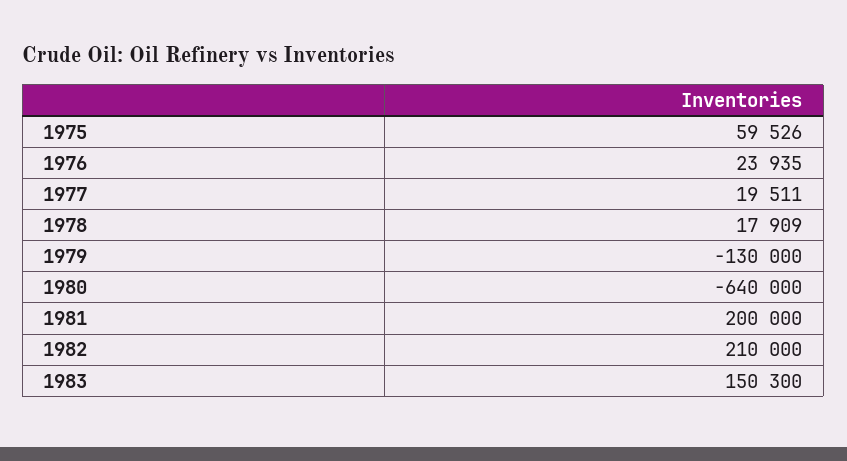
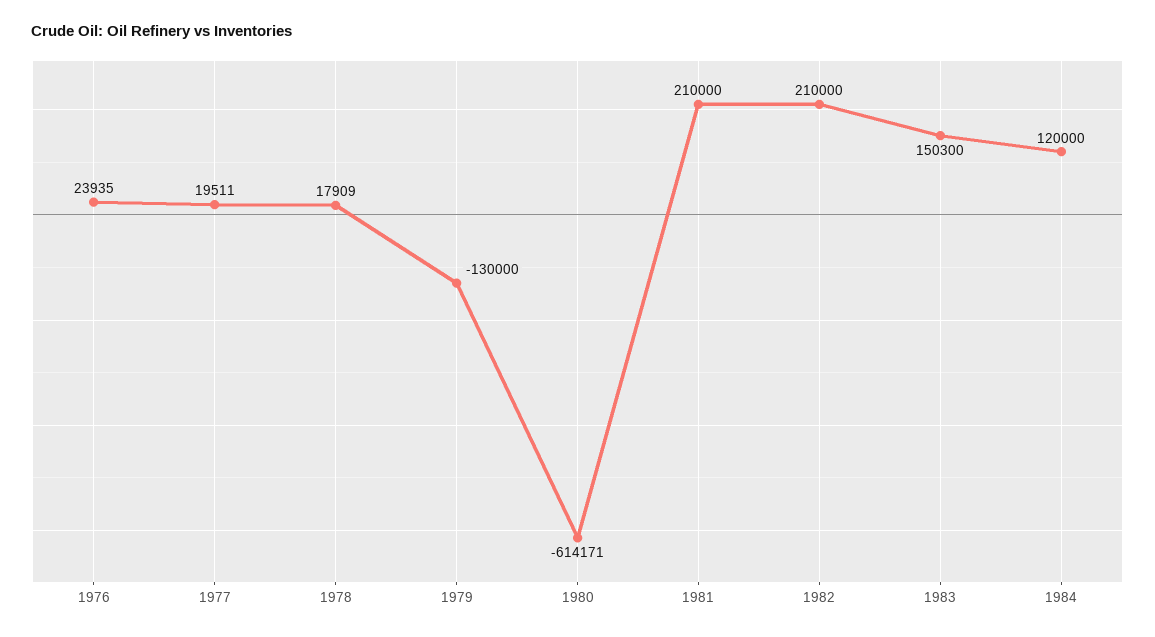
1975: 59526 -> none
1980: -640000 -> -614171
1981: 200000 -> 210000
1984: none -> 120000

